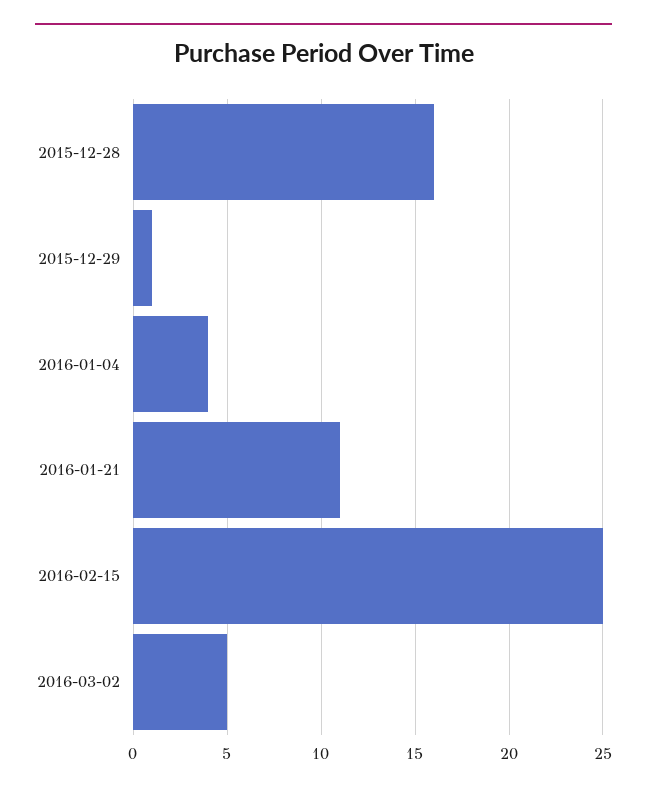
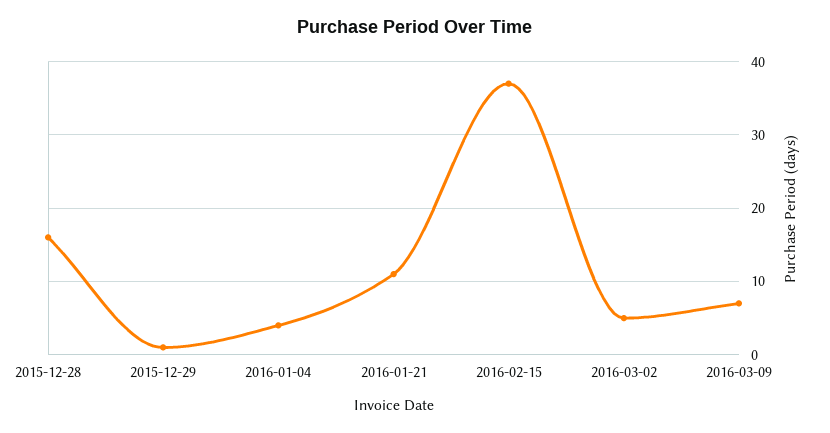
2016-02-15: 25 -> 37
2016-03-09: none -> 7

